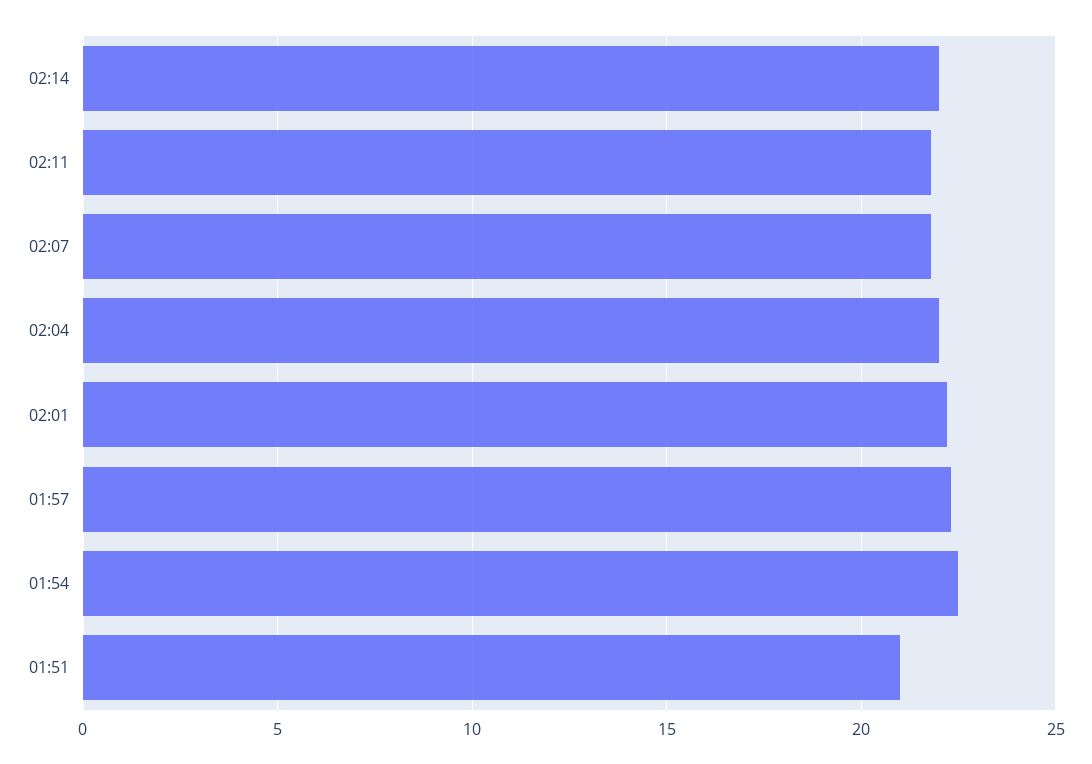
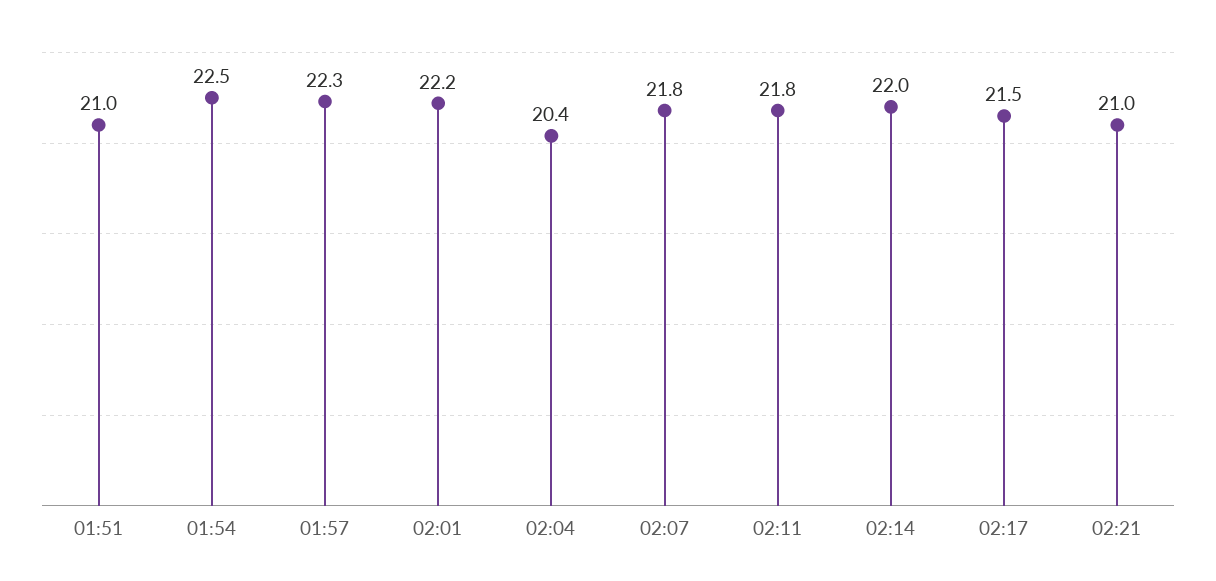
02:04: 22 -> 20.4
02:17: none -> 21.5
02:21: none -> 21

